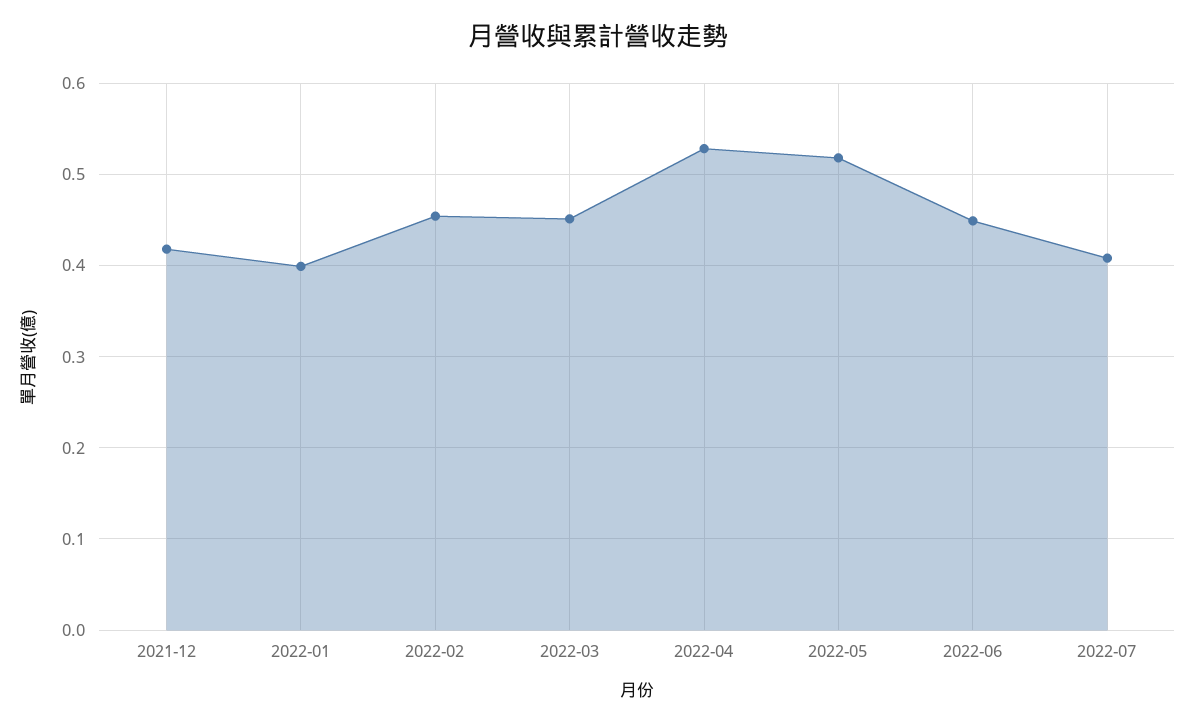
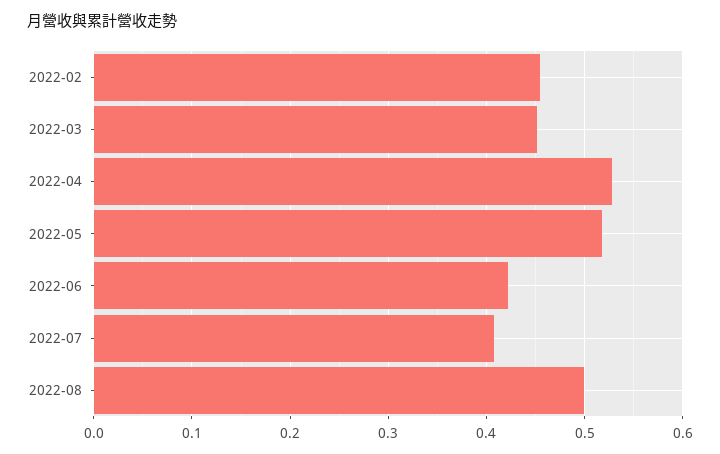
2021-12: 0.42 -> none
2022-01: 0.4 -> none
2022-06: 0.45 -> 0.42
2022-08: none -> 0.5

